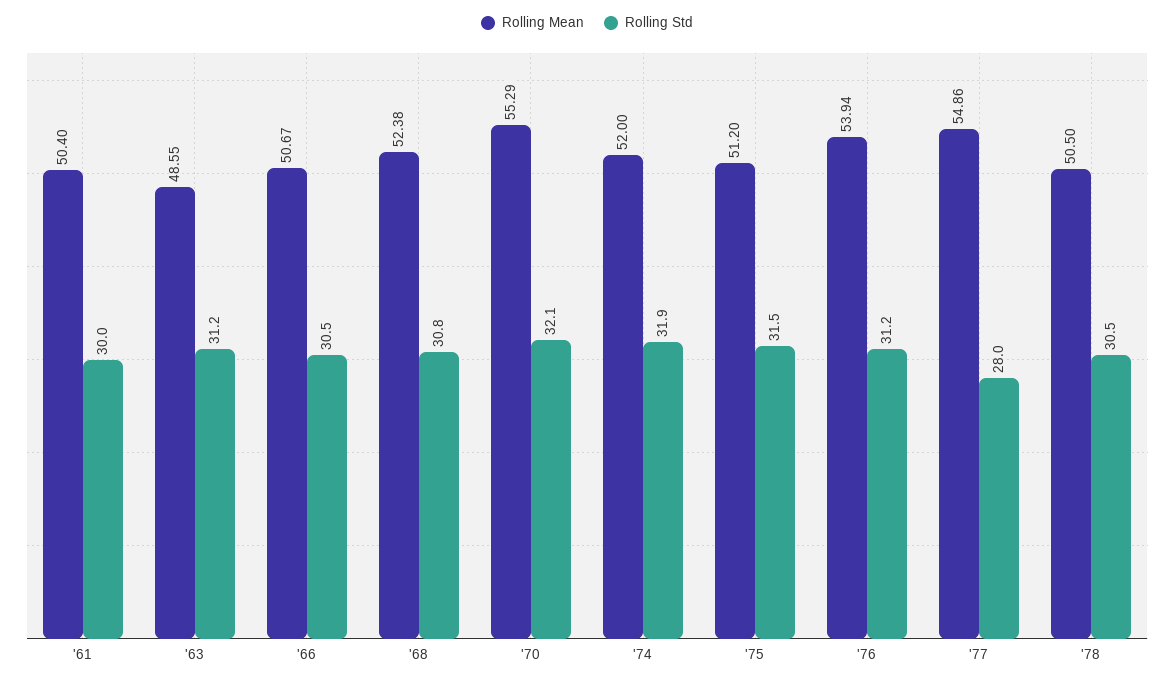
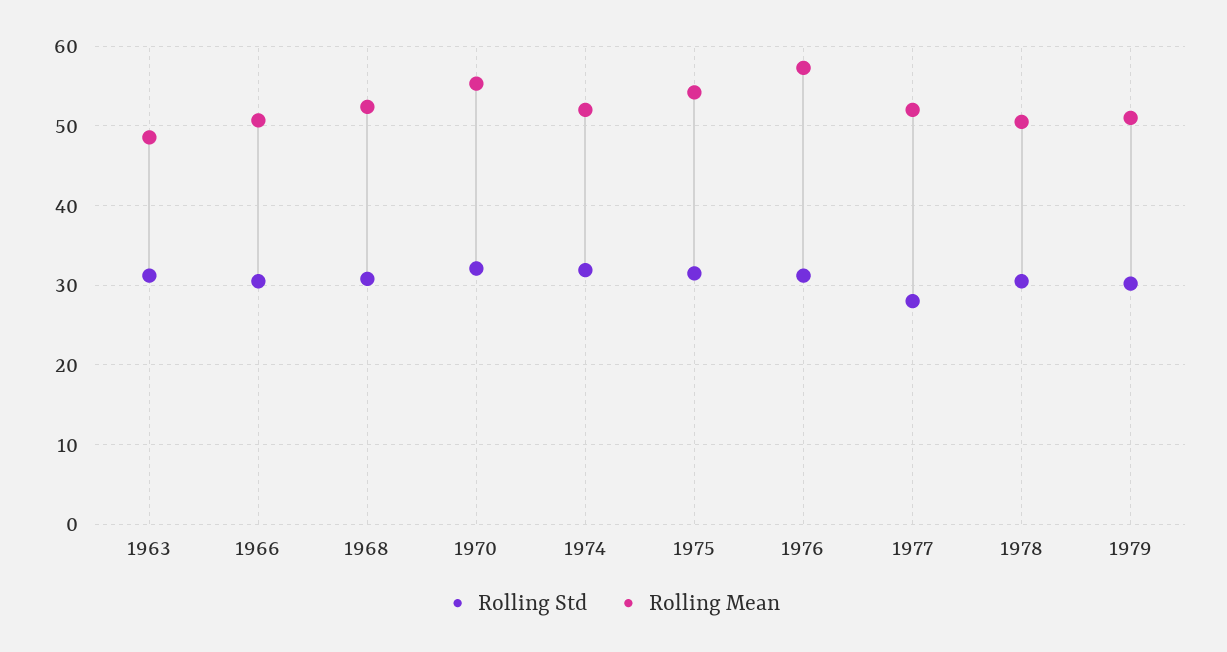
Rolling Mean, '61: 50.4 -> none
Rolling Std, '61: 30 -> none
Rolling Mean, '75: 51.2 -> 54
Rolling Mean, '76: 53.94 -> 57
Rolling Mean, '77: 54.86 -> 52
Rolling Std, 1979: none -> 30
Rolling Mean, 1979: none -> 51

